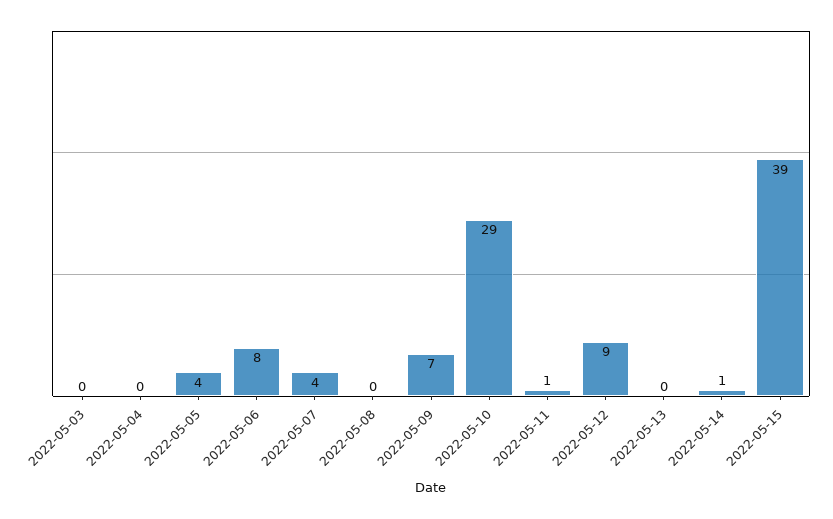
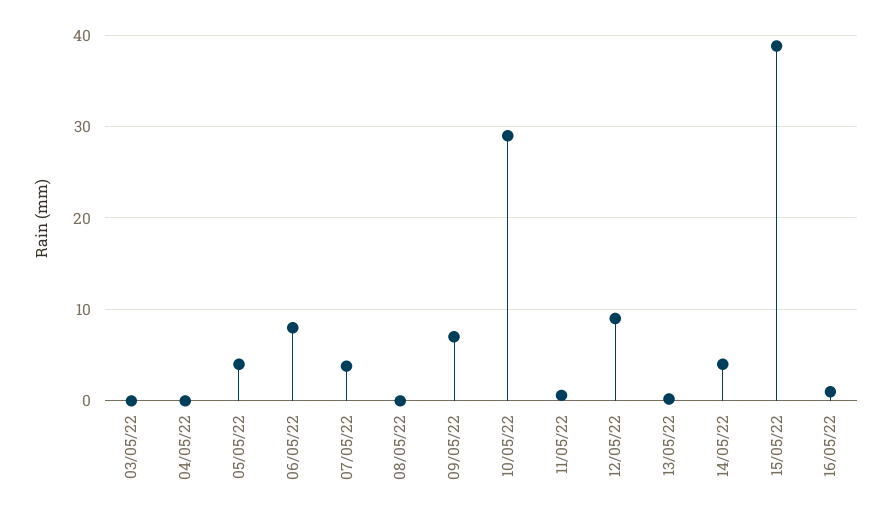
2022-05-14: 1 -> 4
16/05/22: none -> 1

